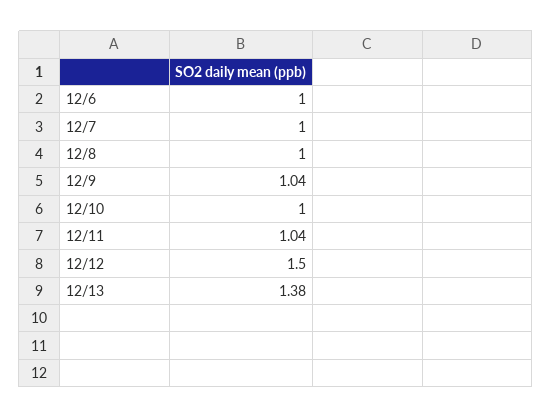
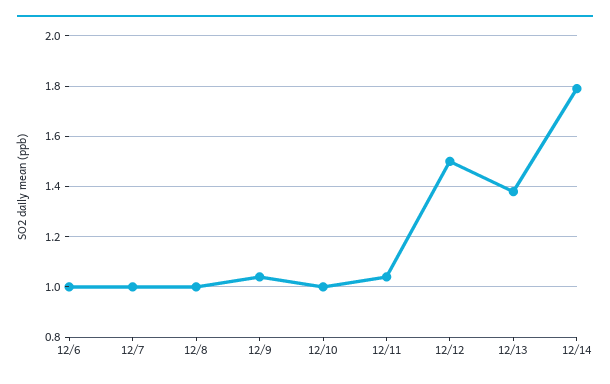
12/14: none -> 1.8

